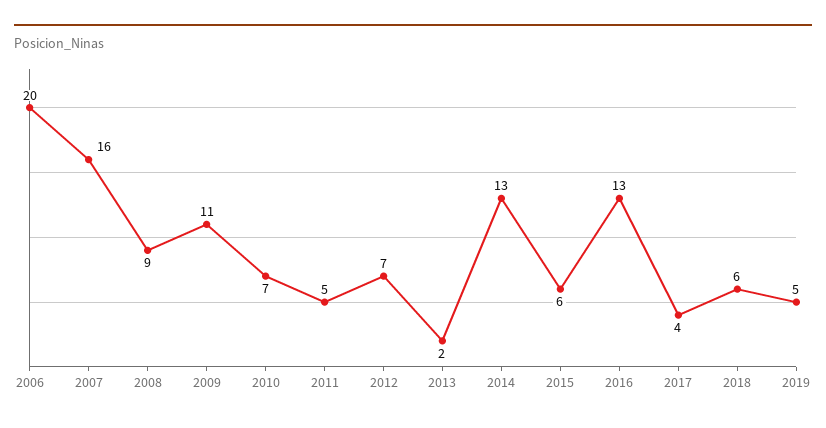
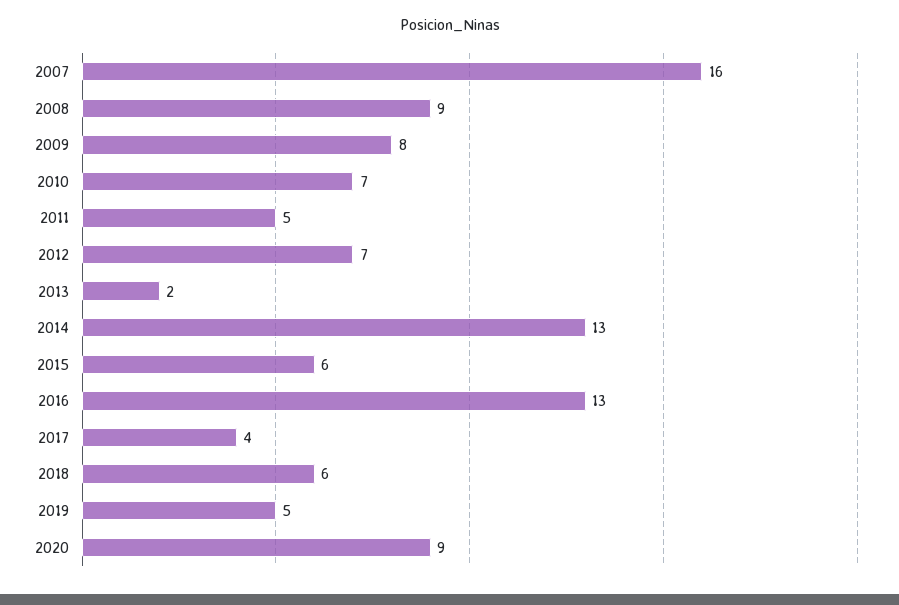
2006: 20 -> none
2009: 11 -> 8
2020: none -> 9

